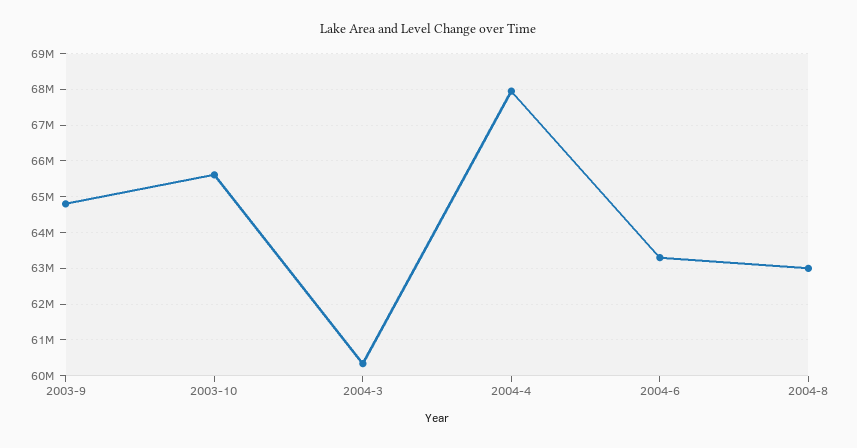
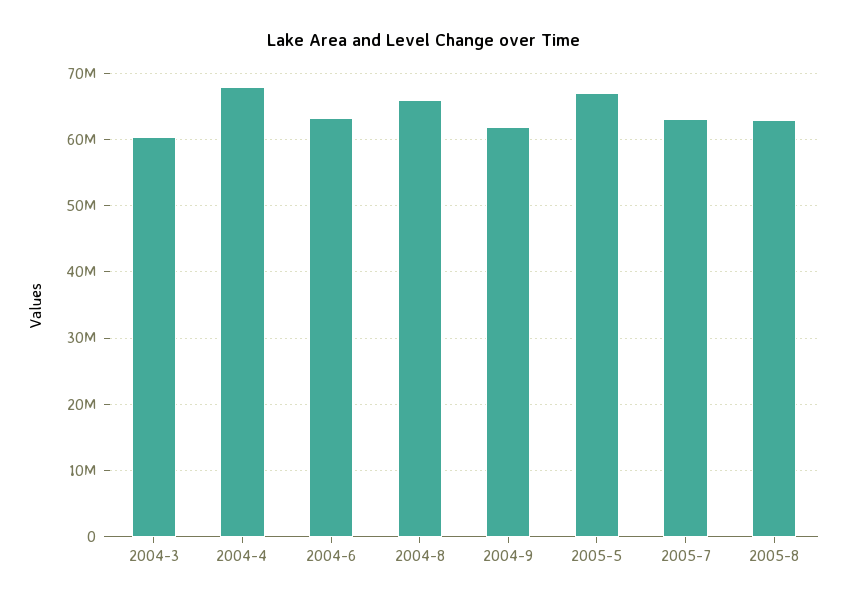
2003-9: 64800000 -> none
2003-10: 65600000 -> none
2004-8: 63000000 -> 66000000
2004-9: none -> 62000000
2005-5: none -> 67000000
2005-7: none -> 63000000
2005-8: none -> 63000000

